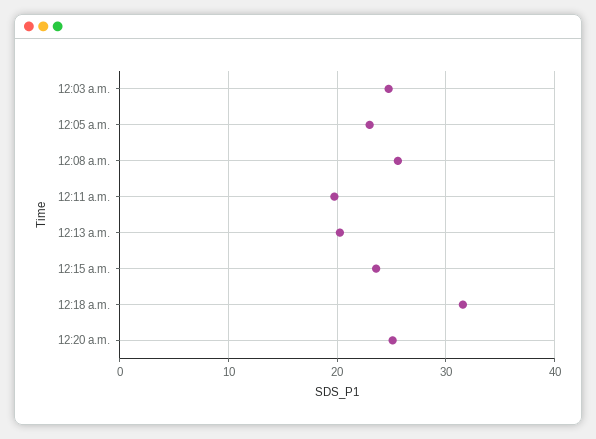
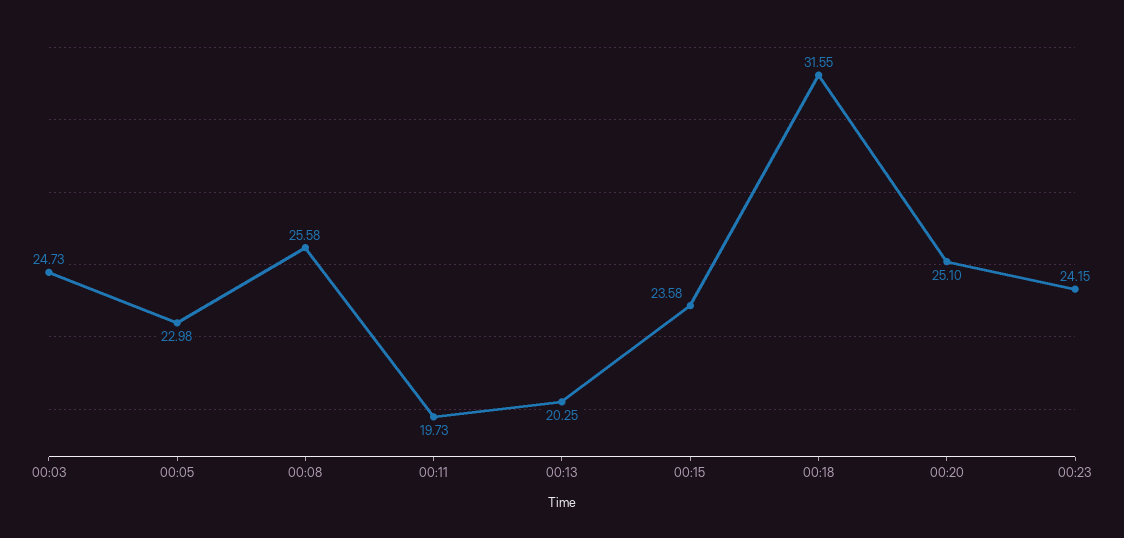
00:23: none -> 24.15

